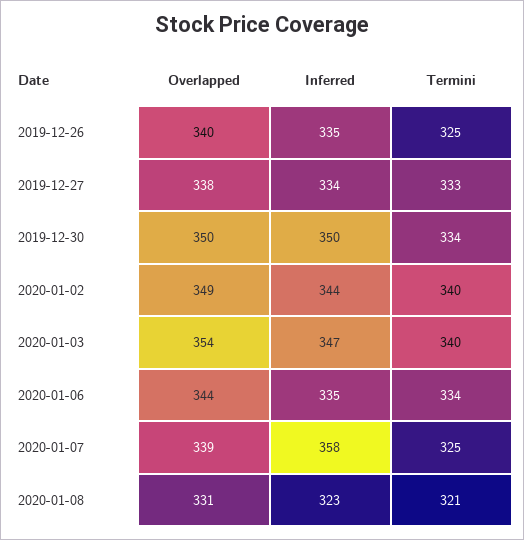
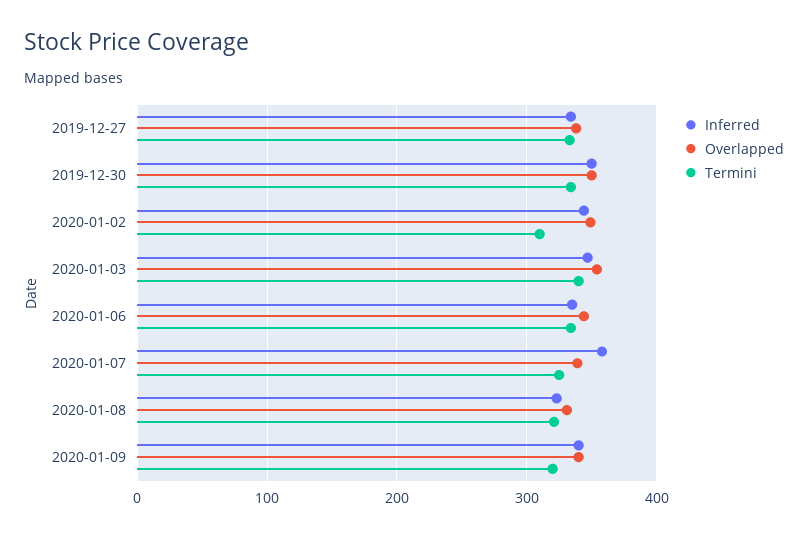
Overlapped, 2019-12-26: 340 -> none
Inferred, 2019-12-26: 335 -> none
Termini, 2019-12-26: 325 -> none
Termini, 2020-01-02: 340 -> 310
Inferred, 2020-01-09: none -> 340
Overlapped, 2020-01-09: none -> 340
Termini, 2020-01-09: none -> 320

